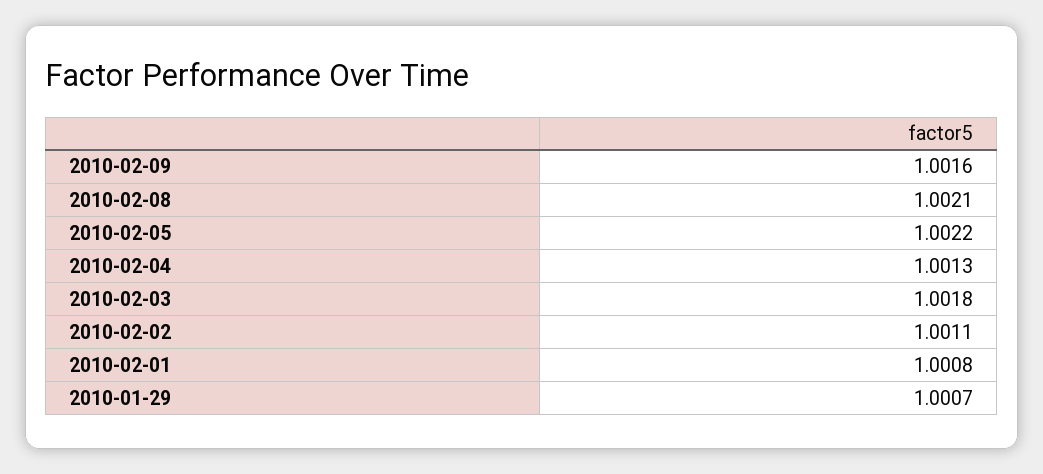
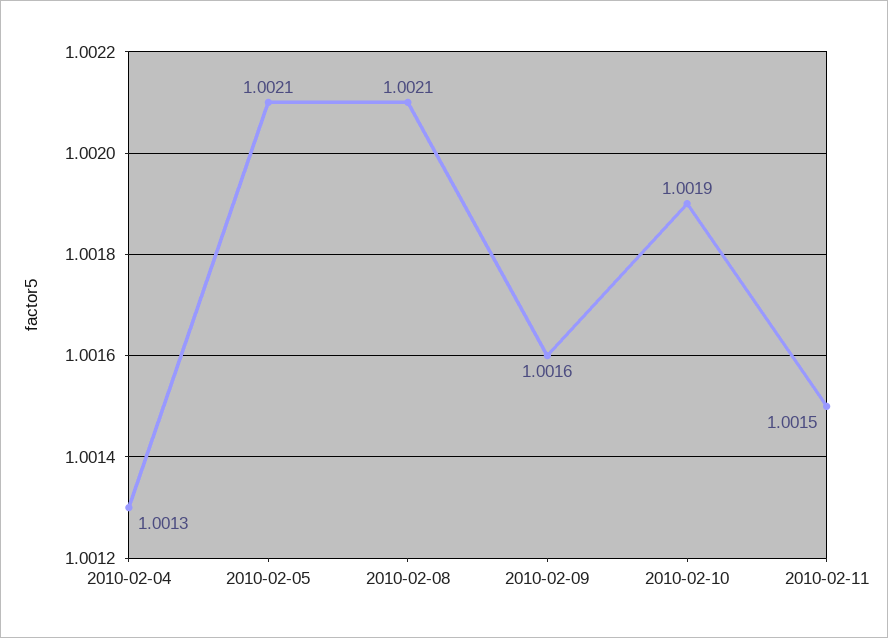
2010-02-05: 1.0022 -> 1.0021
2010-02-03: 1.0018 -> none
2010-02-02: 1.0011 -> none
2010-02-01: 1.0008 -> none
2010-01-29: 1.0007 -> none
2010-02-10: none -> 1.0019
2010-02-11: none -> 1.0015

